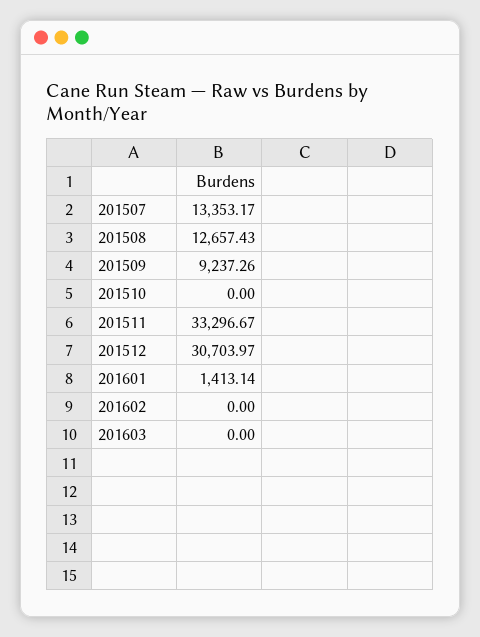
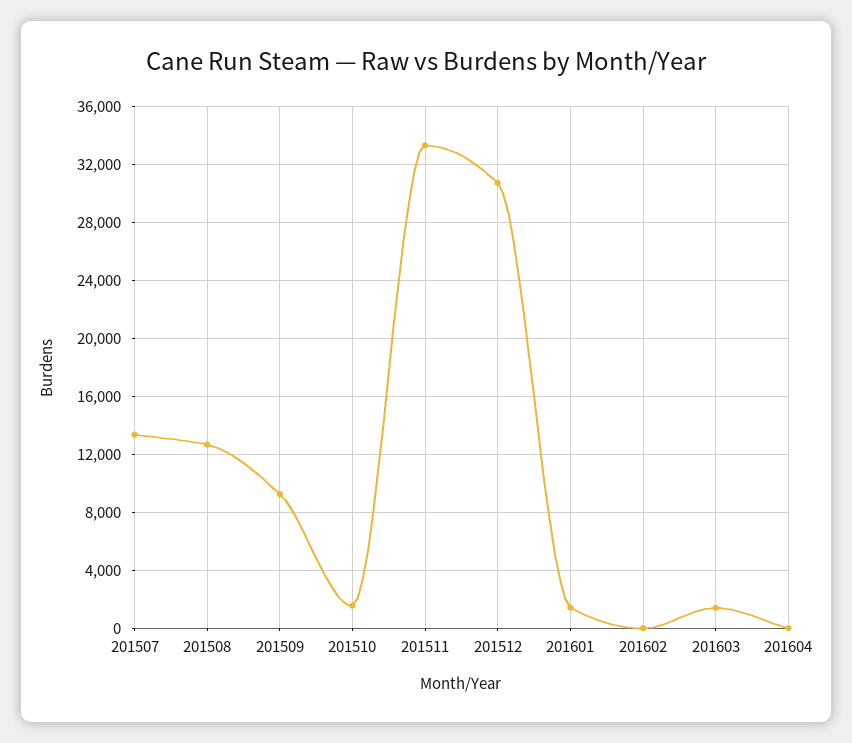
201510: 0 -> 1500
201603: 0 -> 1500
201604: none -> 0

